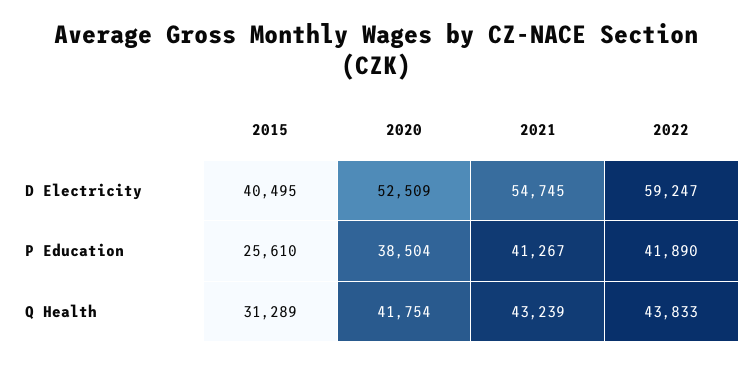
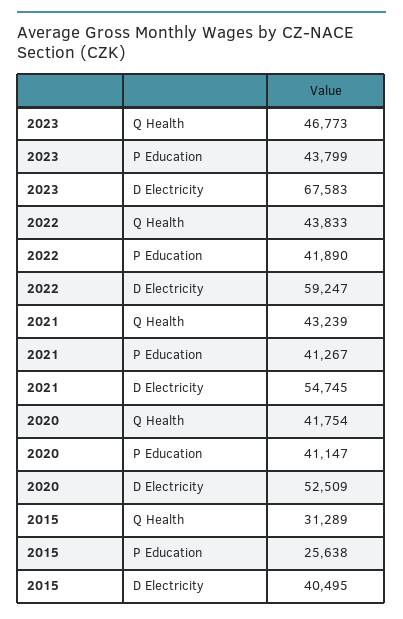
2015, P Education: 25610 -> 25638
2020, P Education: 38504 -> 41147
2023, Q Health: none -> 46773
2023, P Education: none -> 43799
2023, D Electricity: none -> 67583

